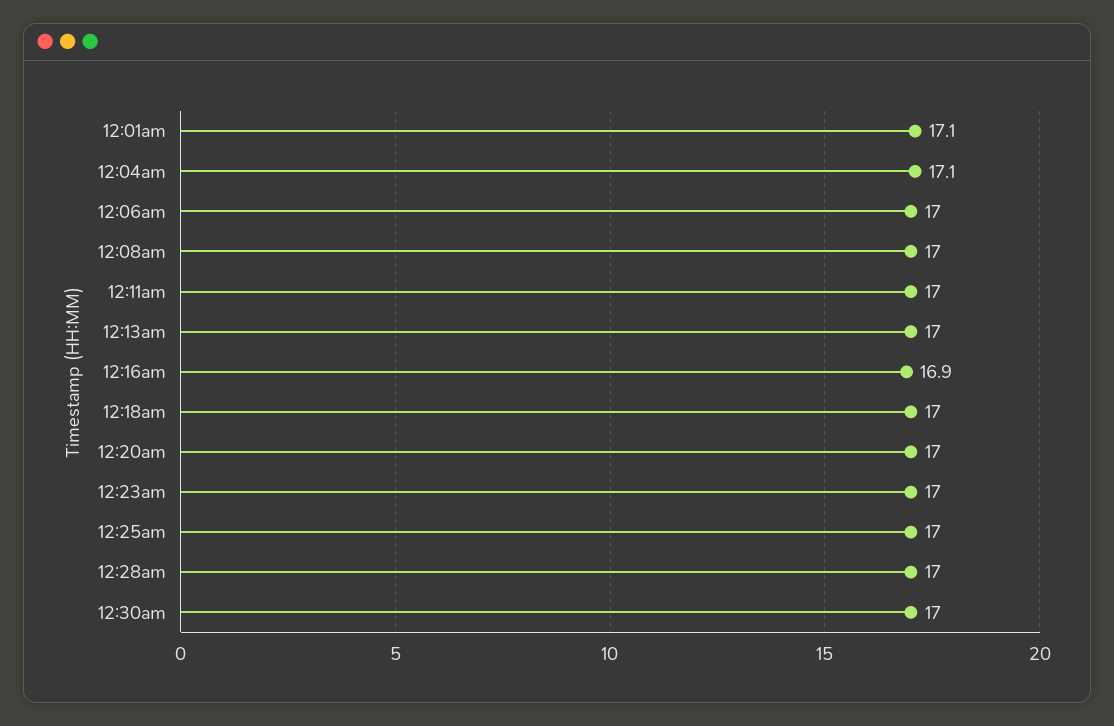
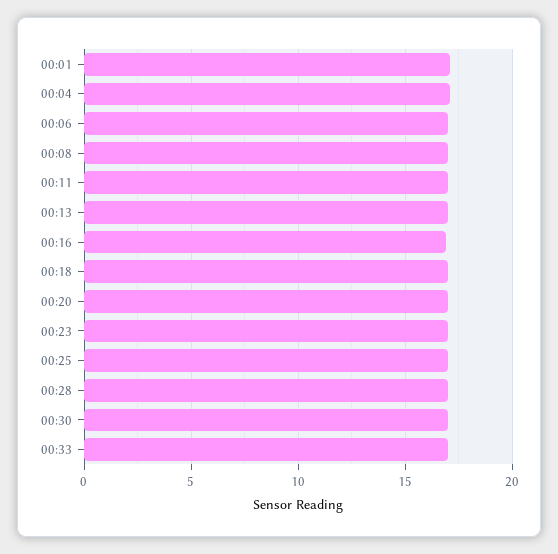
00:33: none -> 17

